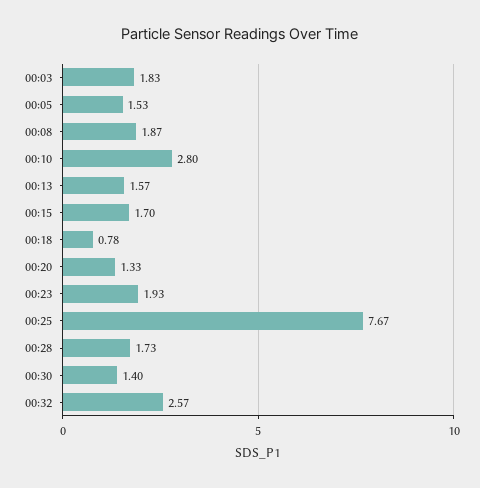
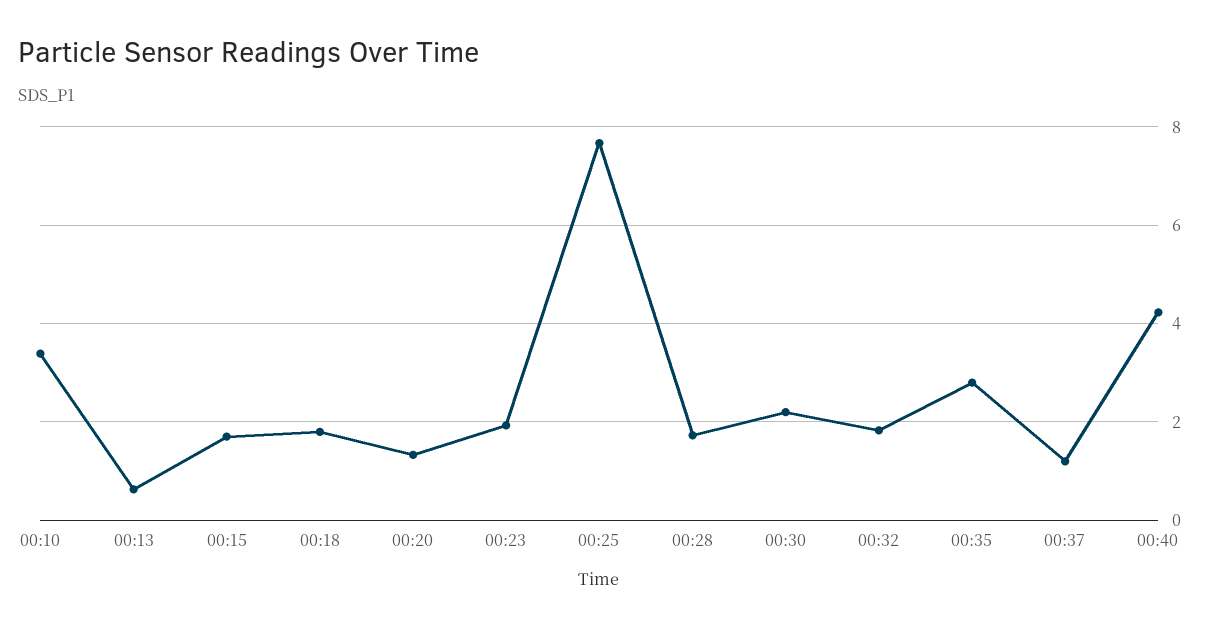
00:03: 1.83 -> none
00:05: 1.53 -> none
00:08: 1.87 -> none
00:10: 2.8 -> 3.4
00:13: 1.57 -> 0.6
00:18: 0.78 -> 1.8
00:30: 1.4 -> 2.2
00:32: 2.57 -> 1.8
00:35: none -> 2.8
00:37: none -> 1.2
00:40: none -> 4.2

